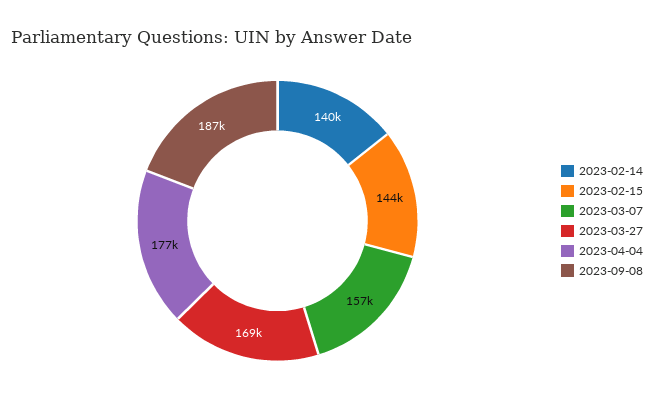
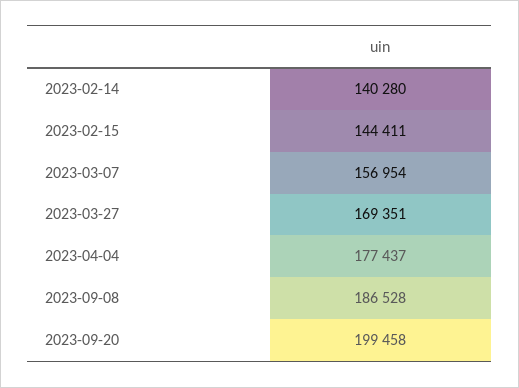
2023-09-20: none -> 199458

